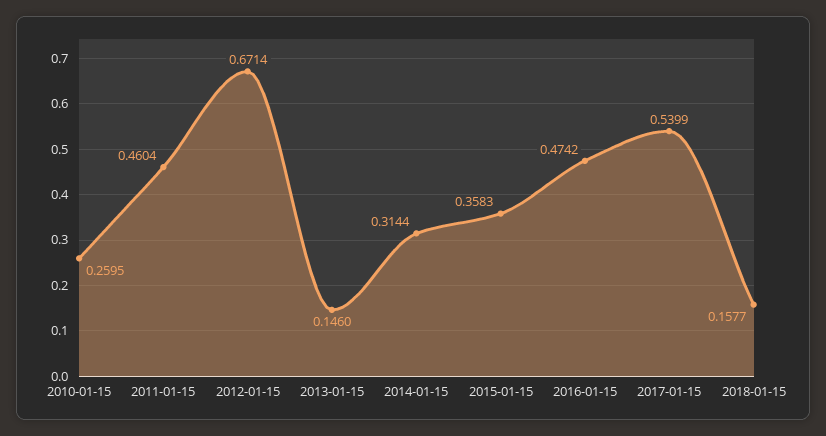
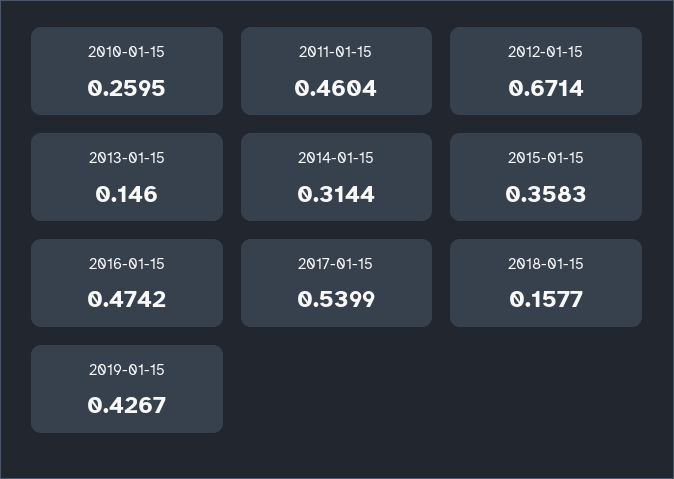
2019-01-15: none -> 0.4267

